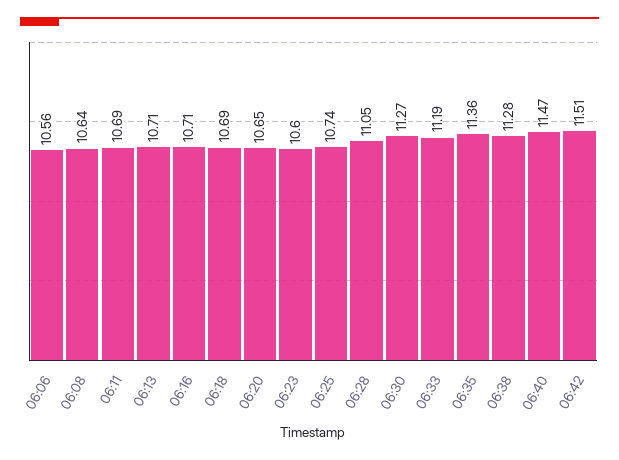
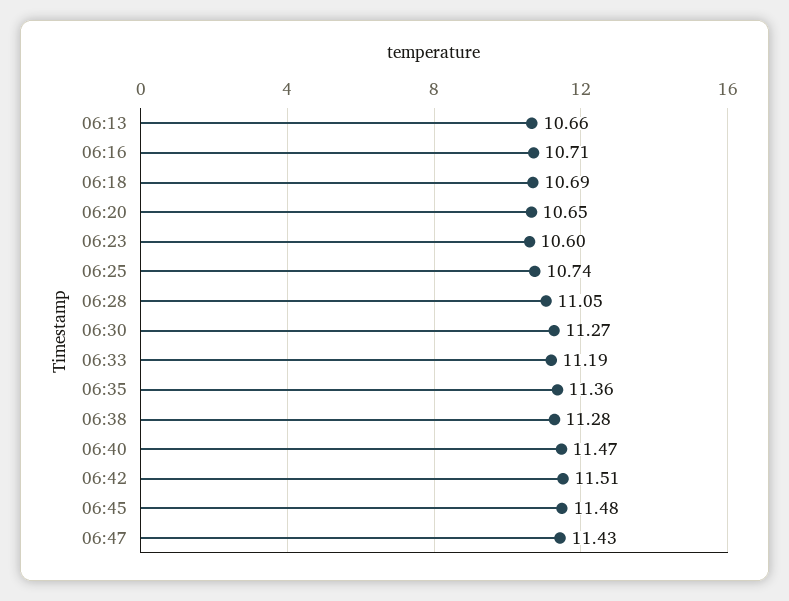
06:06: 10.56 -> none
06:08: 10.64 -> none
06:11: 10.69 -> none
06:13: 10.71 -> 10.66
06:45: none -> 11.48
06:47: none -> 11.43

